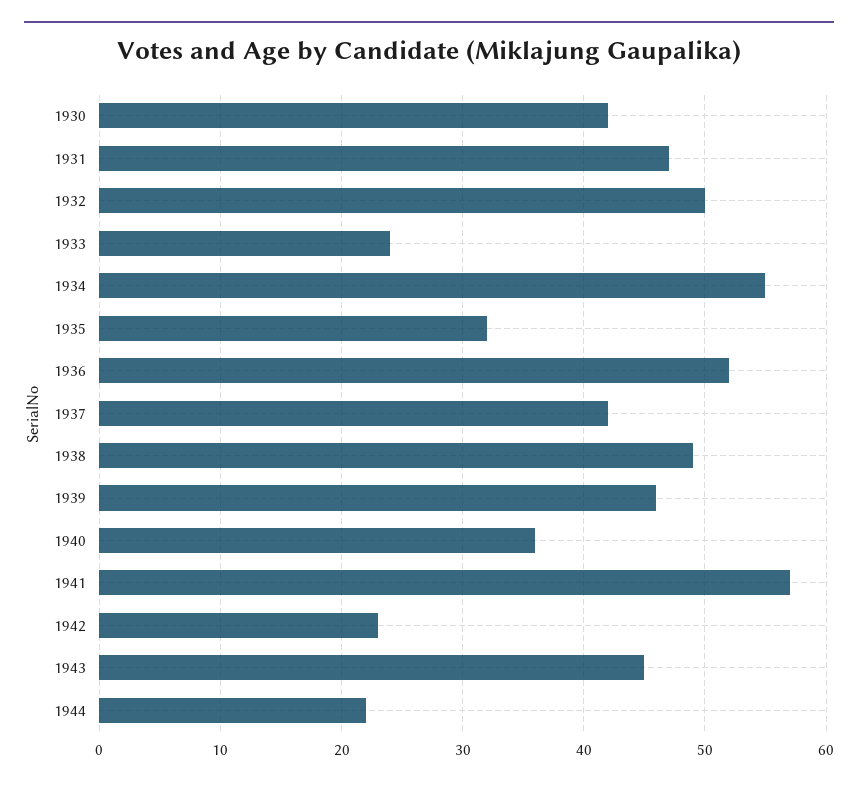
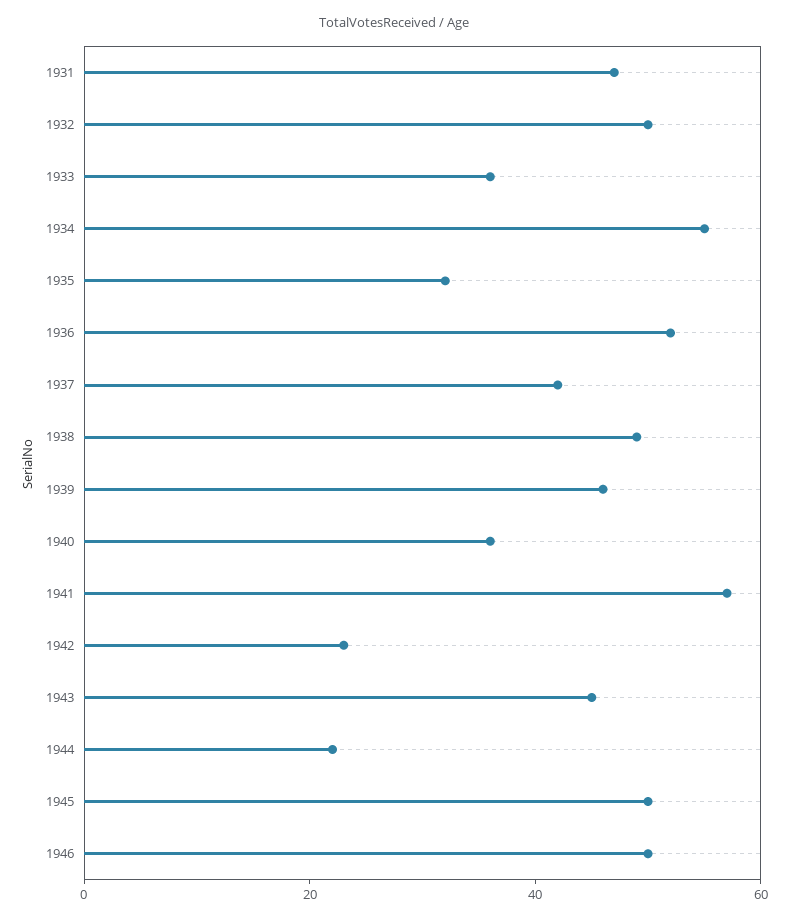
1930: 42 -> none
1933: 24 -> 35
1945: none -> 50
1946: none -> 50

